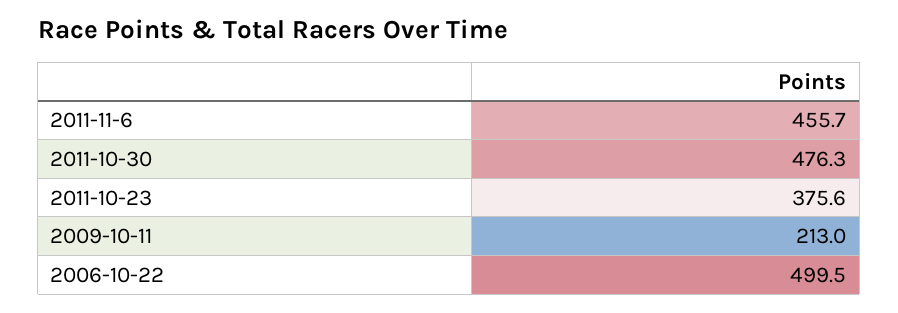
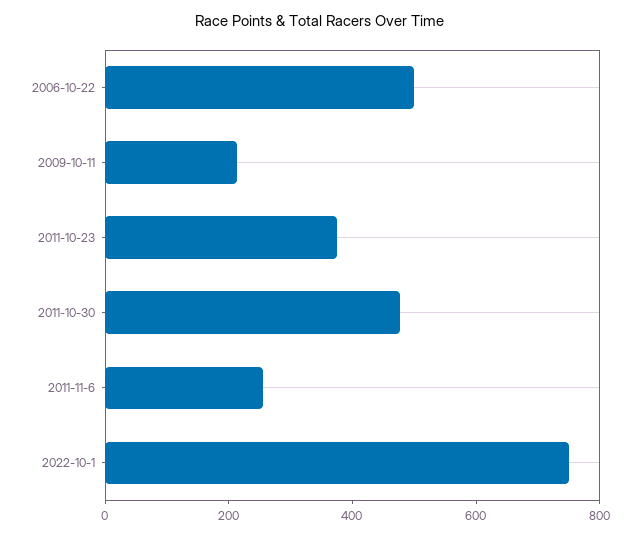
2011-11-6: 455.7 -> 250
2022-10-1: none -> 750

